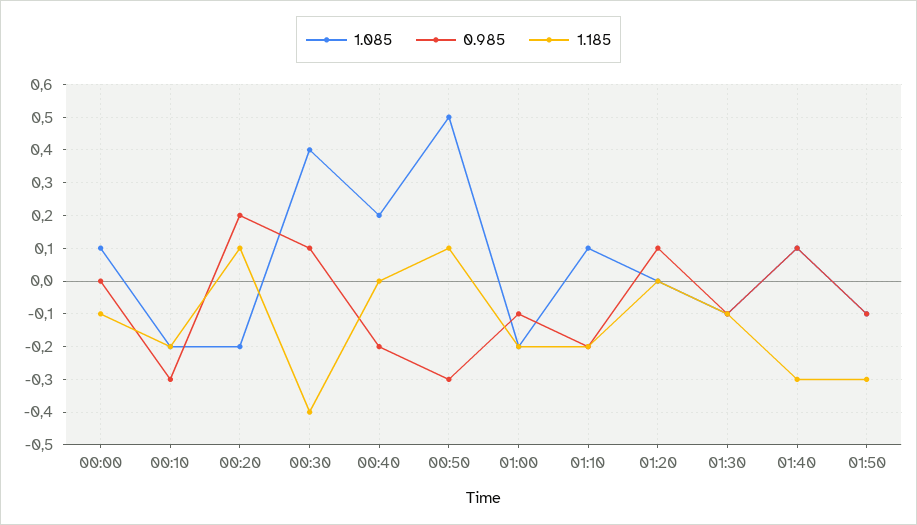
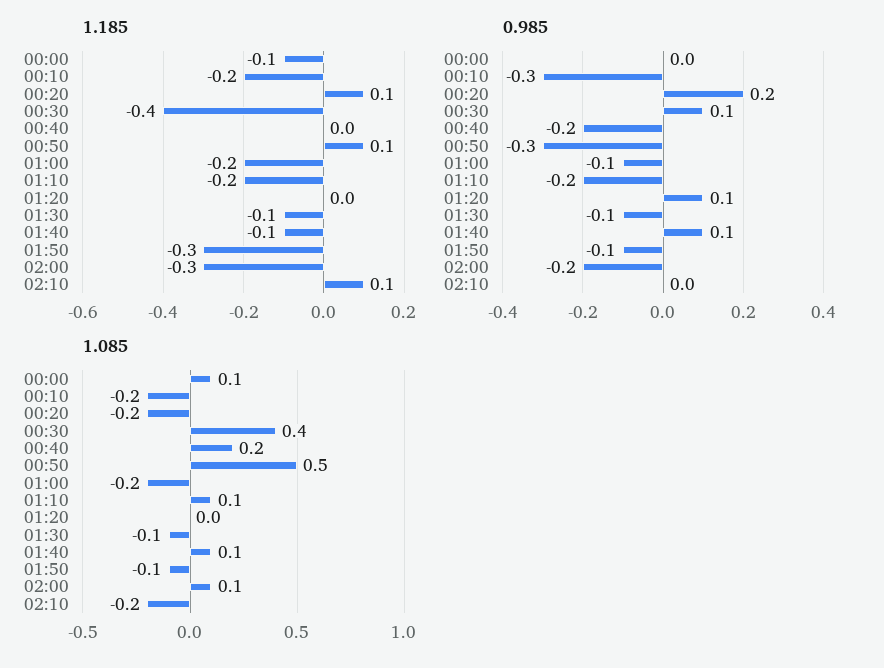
1.185, 01:40: -0.3 -> -0.1
1.185, 02:00: none -> -0.3
1.185, 02:10: none -> 0.1
0.985, 02:00: none -> -0.2
0.985, 02:10: none -> 0
1.085, 02:00: none -> 0.1
1.085, 02:10: none -> -0.2

